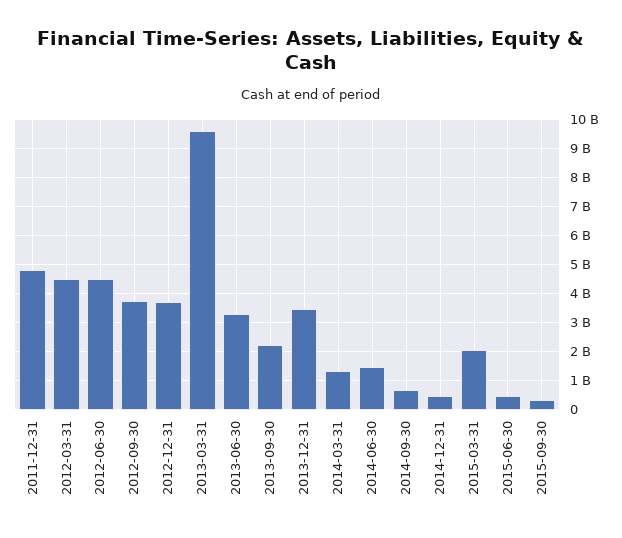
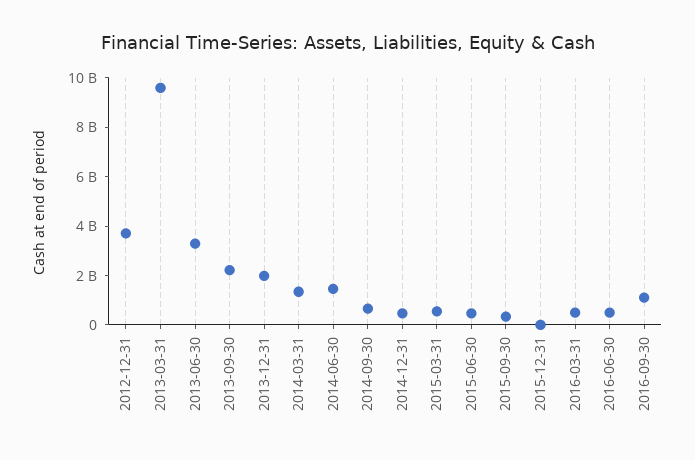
2011-12-31: 4750000000 -> none
2012-03-31: 4500000000 -> none
2012-06-30: 4500000000 -> none
2012-09-30: 3750000000 -> none
2013-12-31: 3500000000 -> 2000000000
2015-03-31: 2000000000 -> 500000000
2015-12-31: none -> 0
2016-03-31: none -> 500000000
2016-06-30: none -> 500000000
2016-09-30: none -> 1000000000

